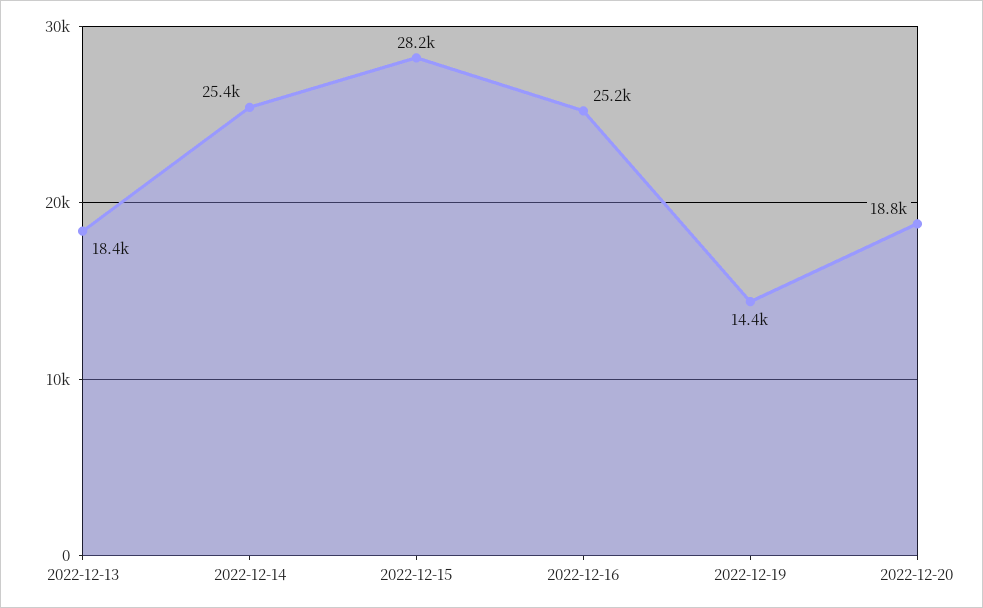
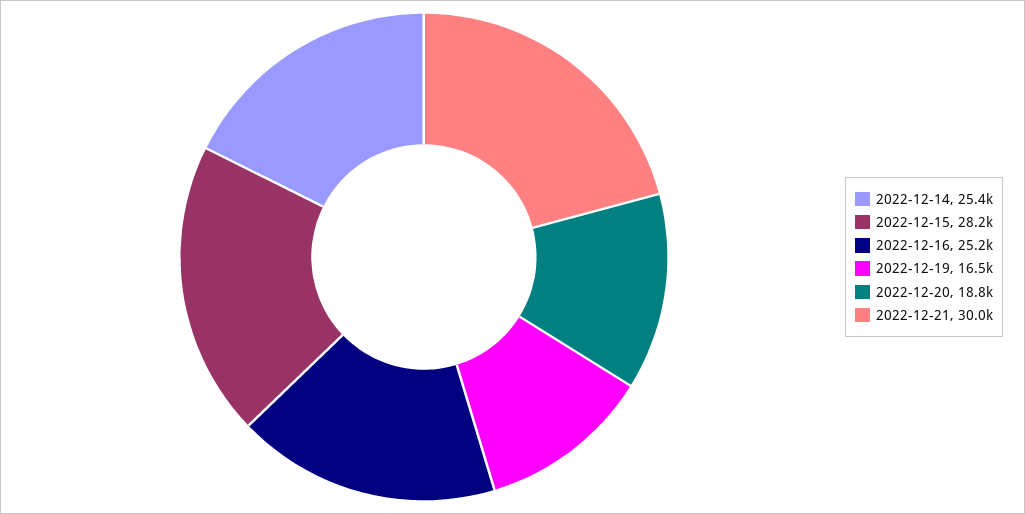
2022-12-13: 18400 -> none
2022-12-19: 14400 -> 16500
2022-12-21: none -> 30000

